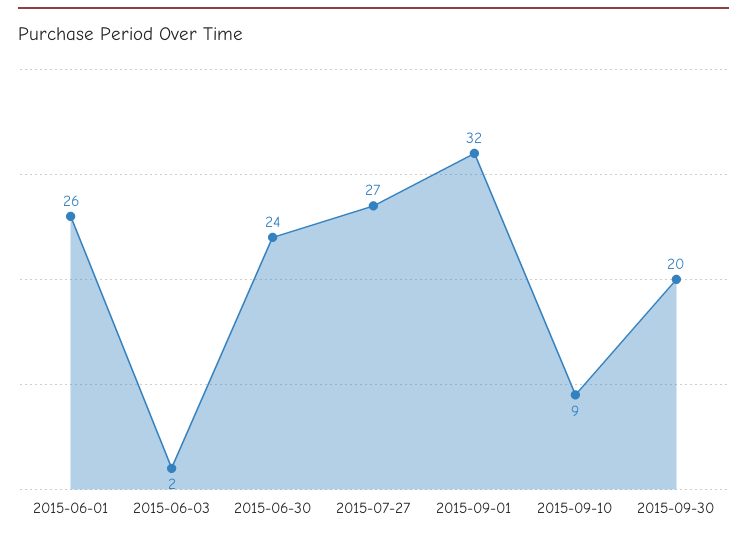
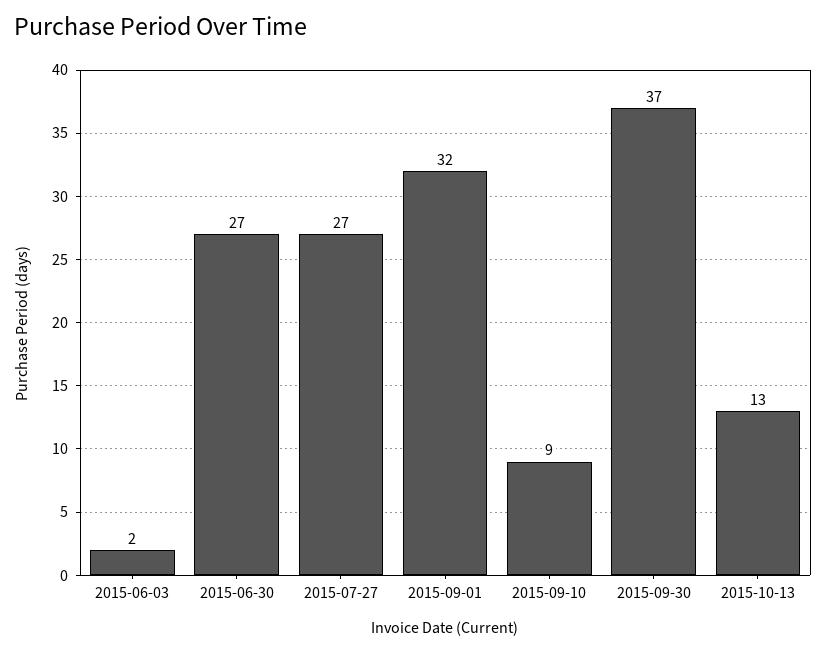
2015-06-01: 26 -> none
2015-06-30: 24 -> 27
2015-09-30: 20 -> 37
2015-10-13: none -> 13

